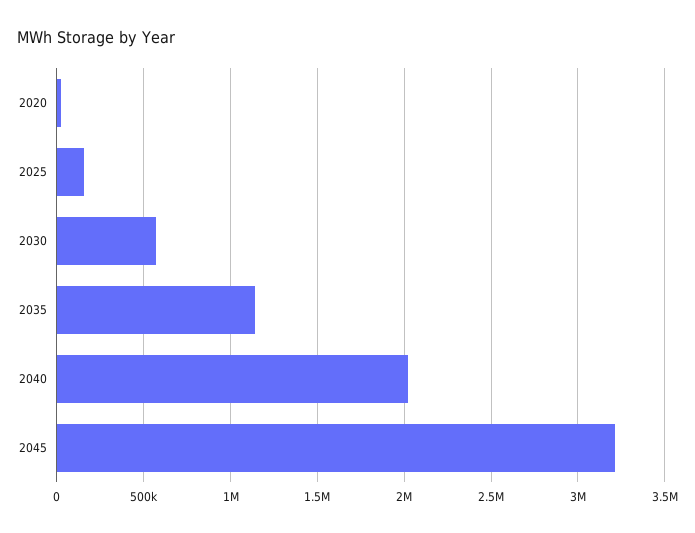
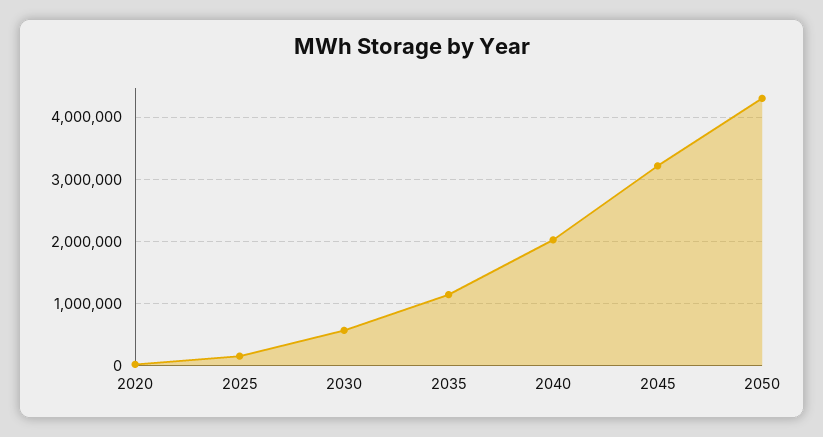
2050: none -> 4300000

